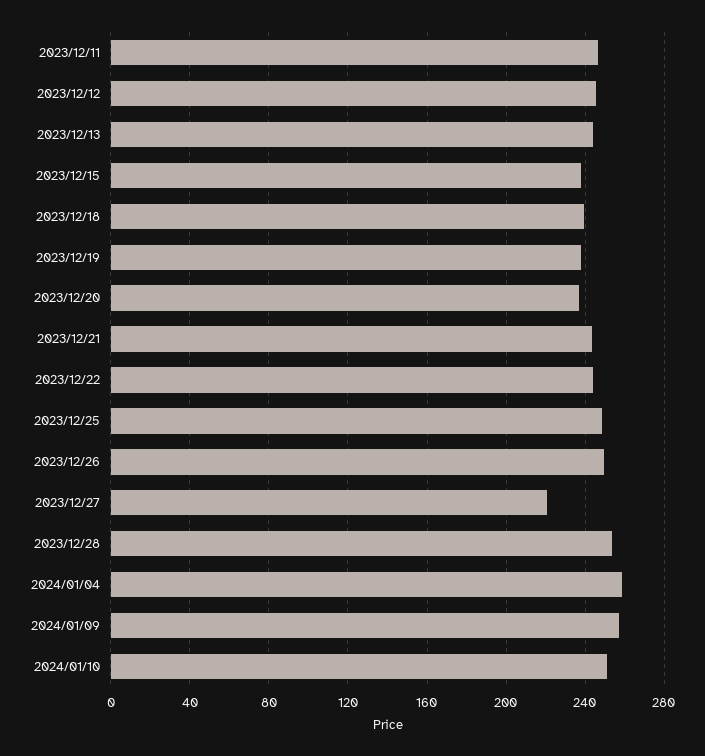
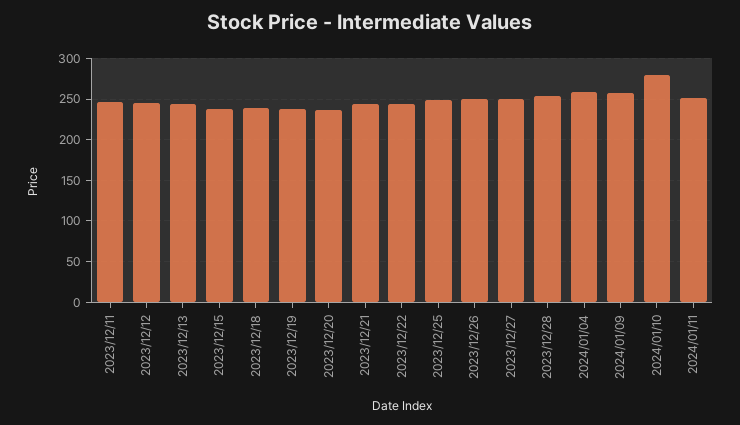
2023/12/27: 220 -> 250
2024/01/10: 250 -> 280
2024/01/11: none -> 250

